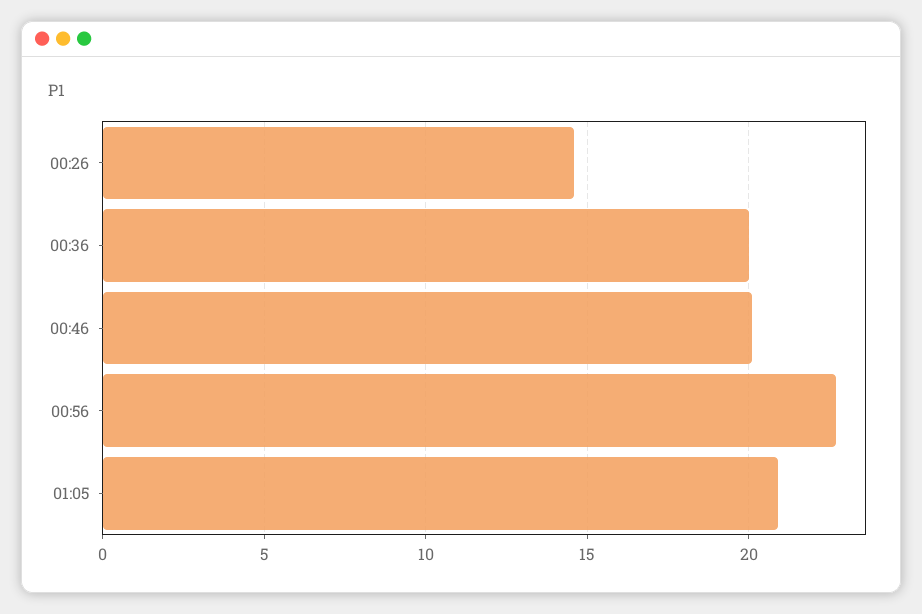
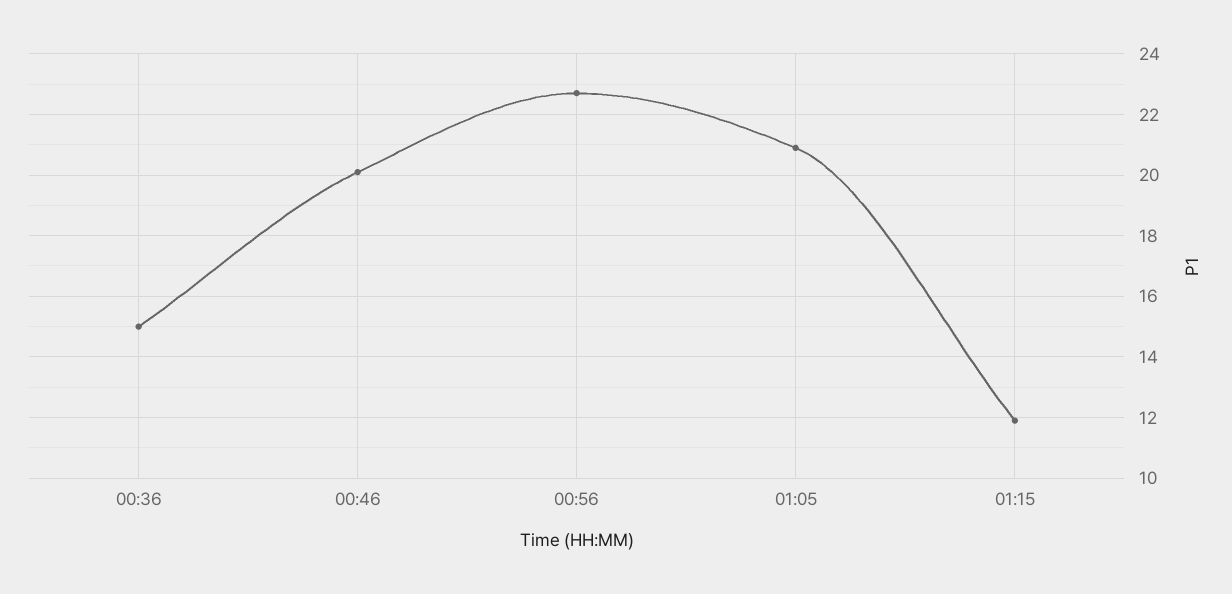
00:26: 14.5 -> none
00:36: 20 -> 15
01:15: none -> 12

